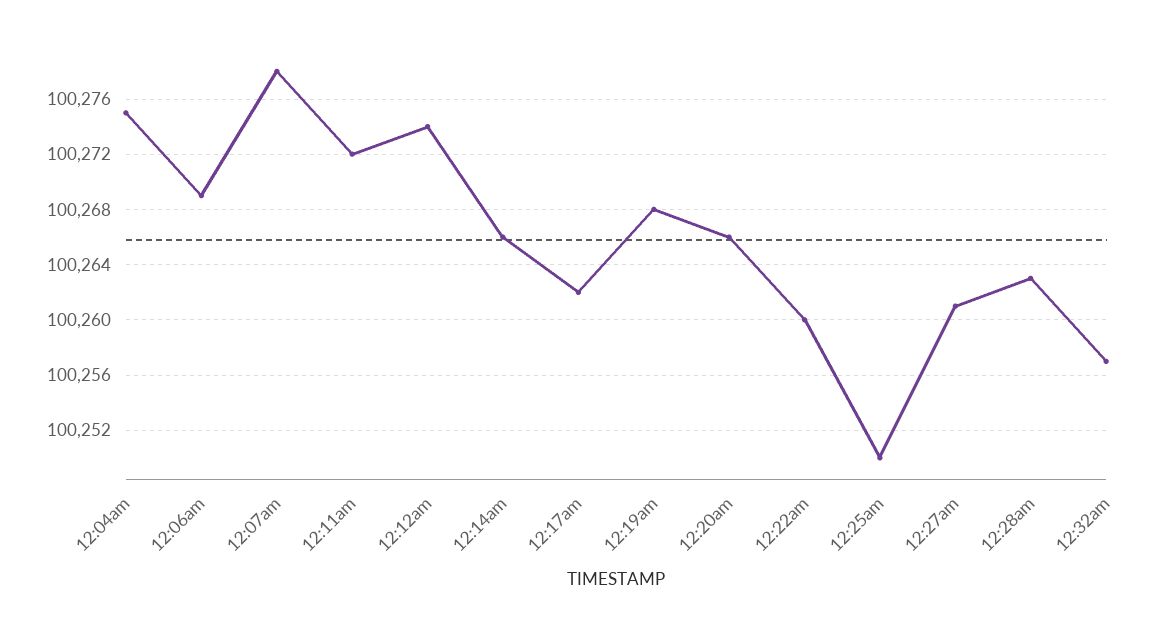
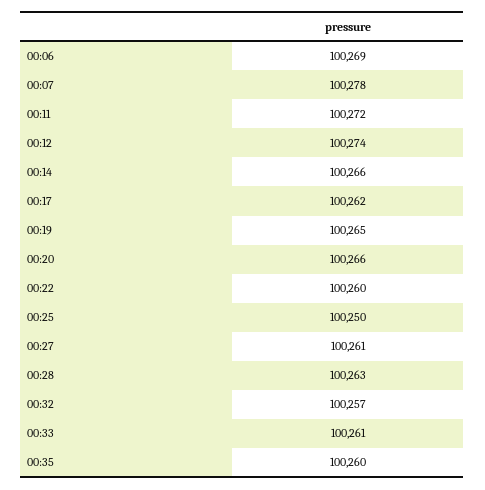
12:04am: 100275 -> none
12:19am: 100268 -> 100265
00:33: none -> 100261
00:35: none -> 100260

